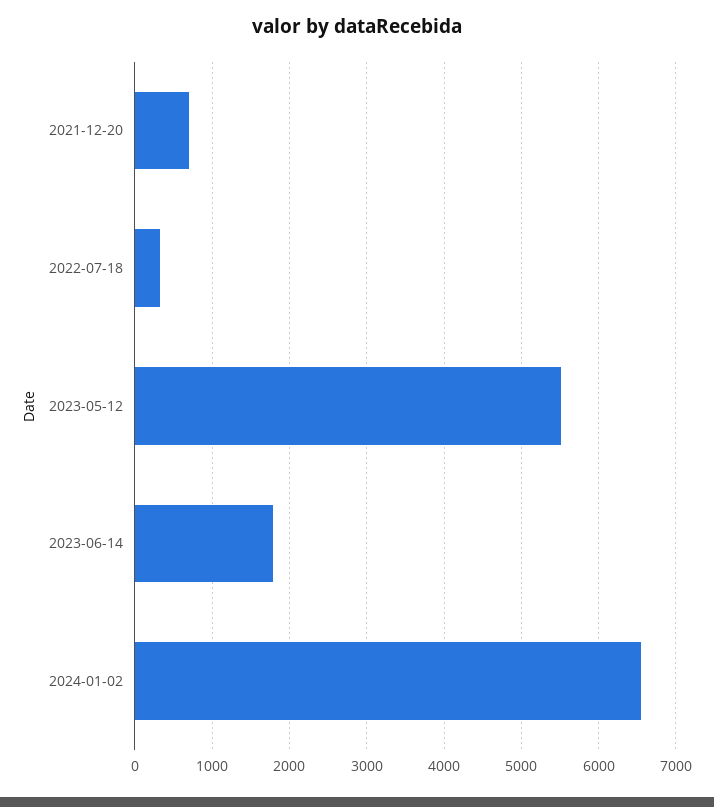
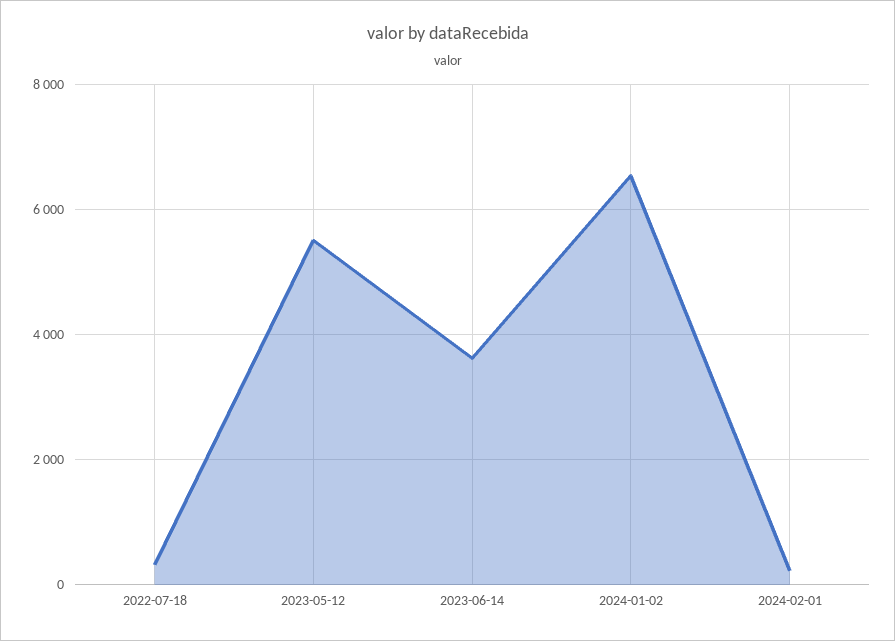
2021-12-20: 700 -> none
2023-06-14: 1800 -> 3600
2024-02-01: none -> 200

